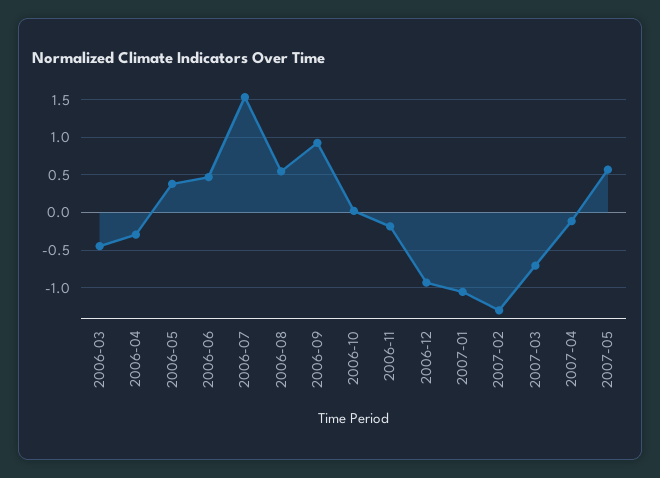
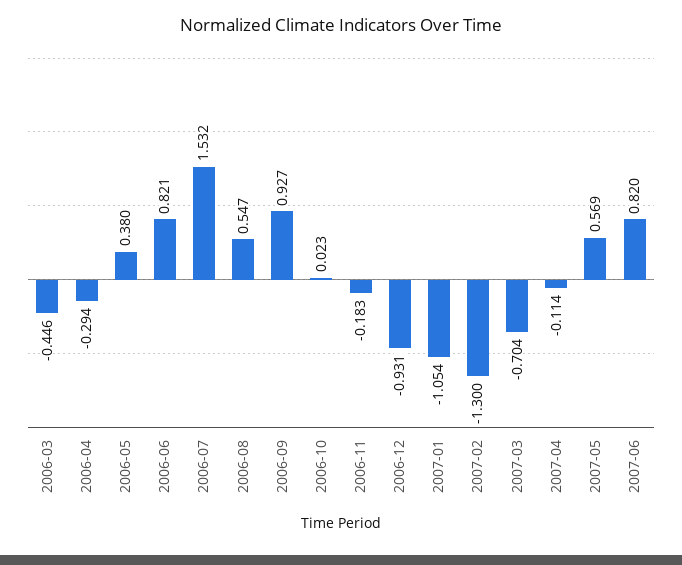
2006-06: 0.5 -> 0.821
2007-06: none -> 0.82

